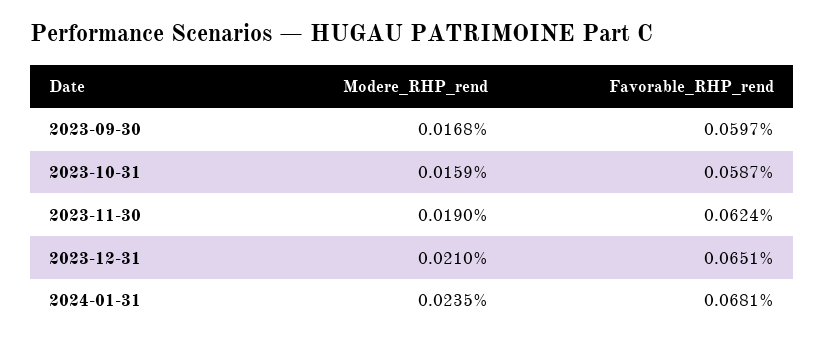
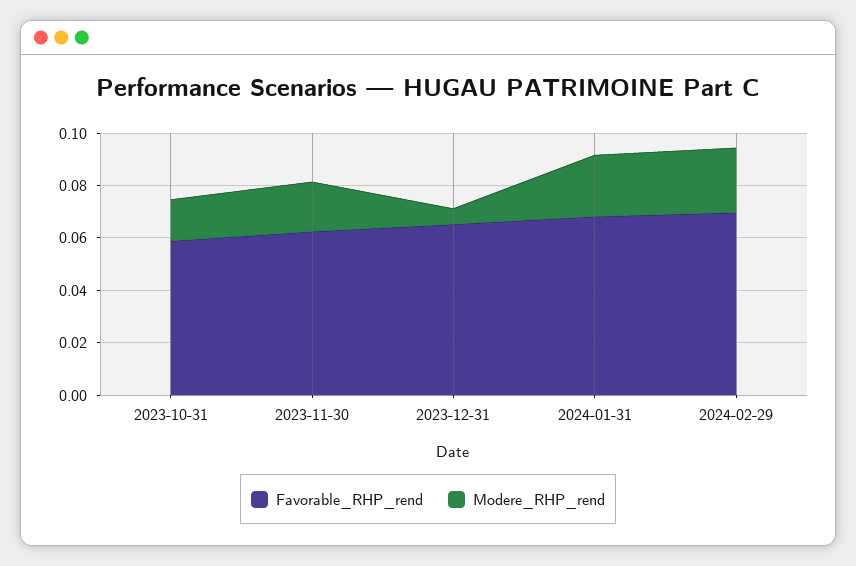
Modere_RHP_rend, 2023-09-30: 0.0168 -> none
Favorable_RHP_rend, 2023-09-30: 0.0597 -> none
Modere_RHP_rend, 2023-12-31: 0.021 -> 0.005
Favorable_RHP_rend, 2024-02-29: none -> 0.07
Modere_RHP_rend, 2024-02-29: none -> 0.025

